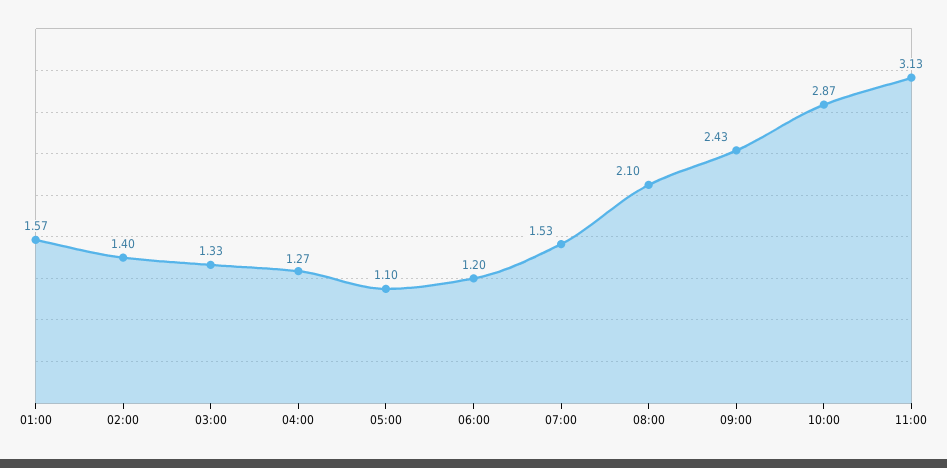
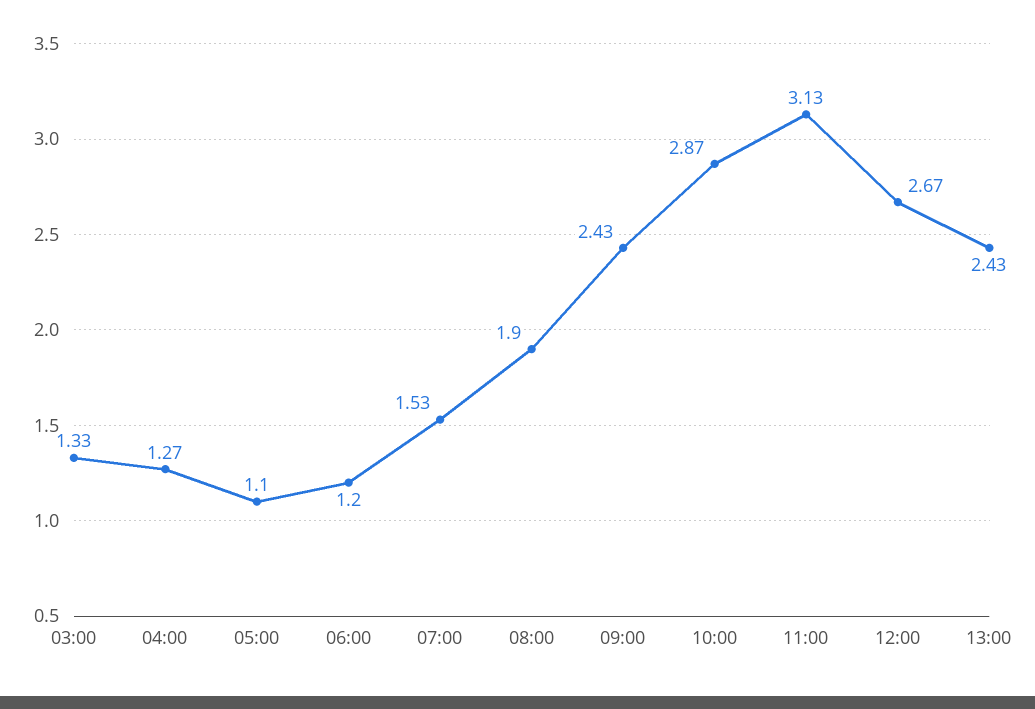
01:00: 1.57 -> none
02:00: 1.4 -> none
08:00: 2.1 -> 1.9
12:00: none -> 2.67
13:00: none -> 2.43

